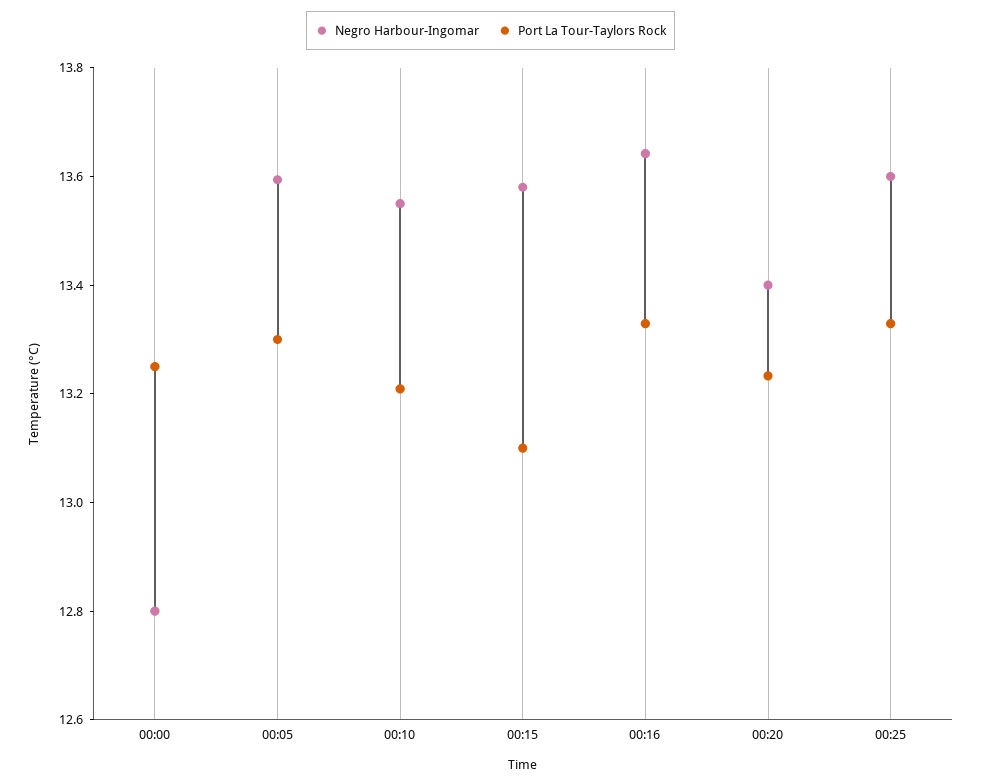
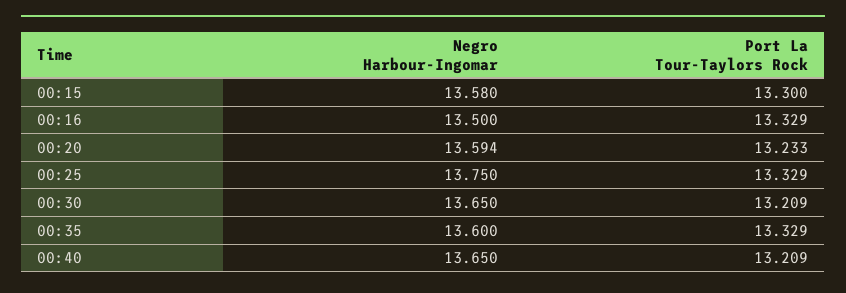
Negro Harbour-Ingomar, 00:00: 12.8 -> none
Port La Tour-Taylors Rock, 00:00: 13.25 -> none
Negro Harbour-Ingomar, 00:05: 13.6 -> none
Port La Tour-Taylors Rock, 00:05: 13.3 -> none
Negro Harbour-Ingomar, 00:10: 13.55 -> none
Port La Tour-Taylors Rock, 00:10: 13.2 -> none
Port La Tour-Taylors Rock, 00:15: 13.1 -> 13.3
Negro Harbour-Ingomar, 00:16: 13.65 -> 13.5
Negro Harbour-Ingomar, 00:20: 13.4 -> 13.594
Negro Harbour-Ingomar, 00:25: 13.6 -> 13.75
Negro Harbour-Ingomar, 00:30: none -> 13.65
Port La Tour-Taylors Rock, 00:30: none -> 13.209
Negro Harbour-Ingomar, 00:35: none -> 13.6
Port La Tour-Taylors Rock, 00:35: none -> 13.329
Negro Harbour-Ingomar, 00:40: none -> 13.65
Port La Tour-Taylors Rock, 00:40: none -> 13.209

